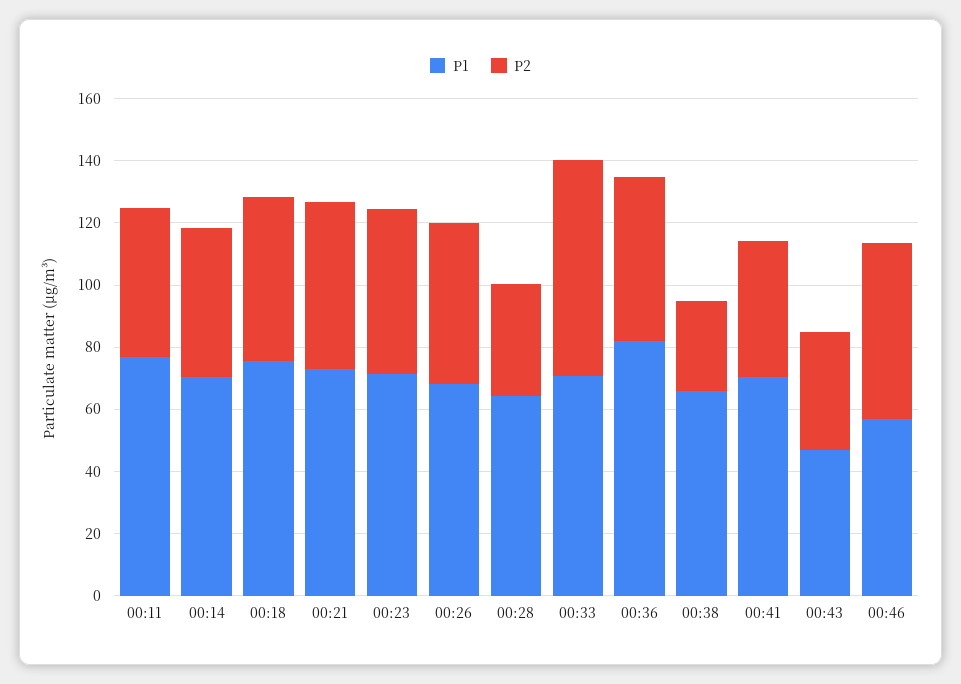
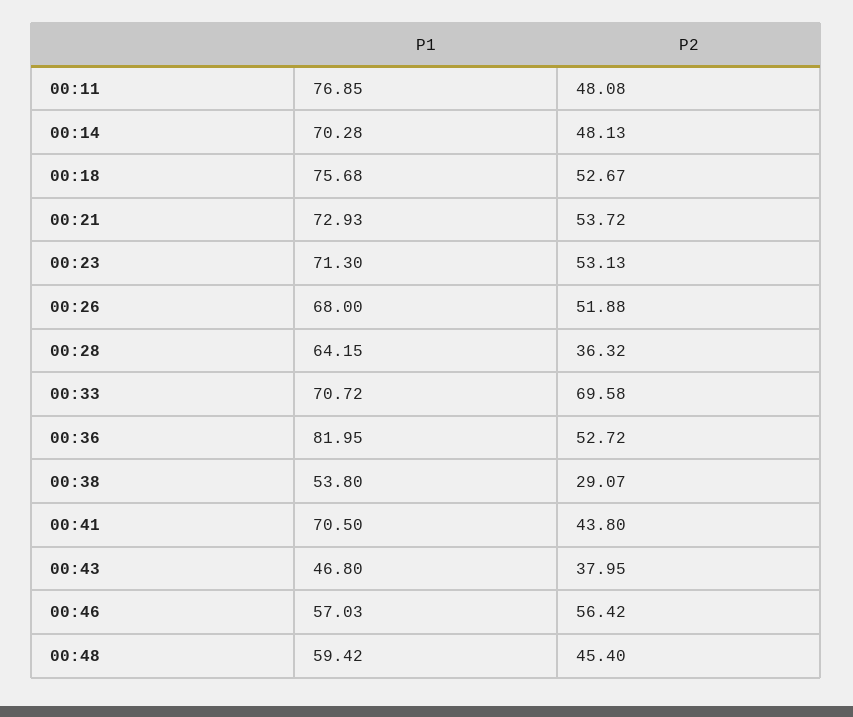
P1, 00:38: 65 -> 53.8
P1, 00:48: none -> 59.42
P2, 00:48: none -> 45.4

